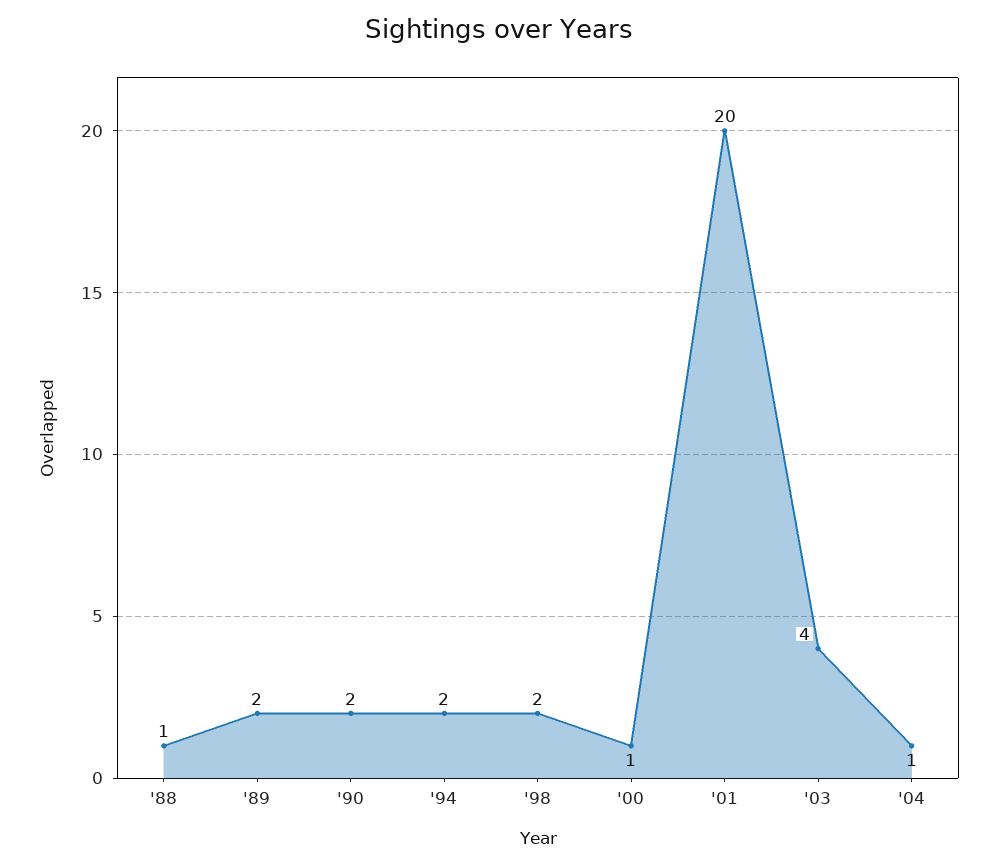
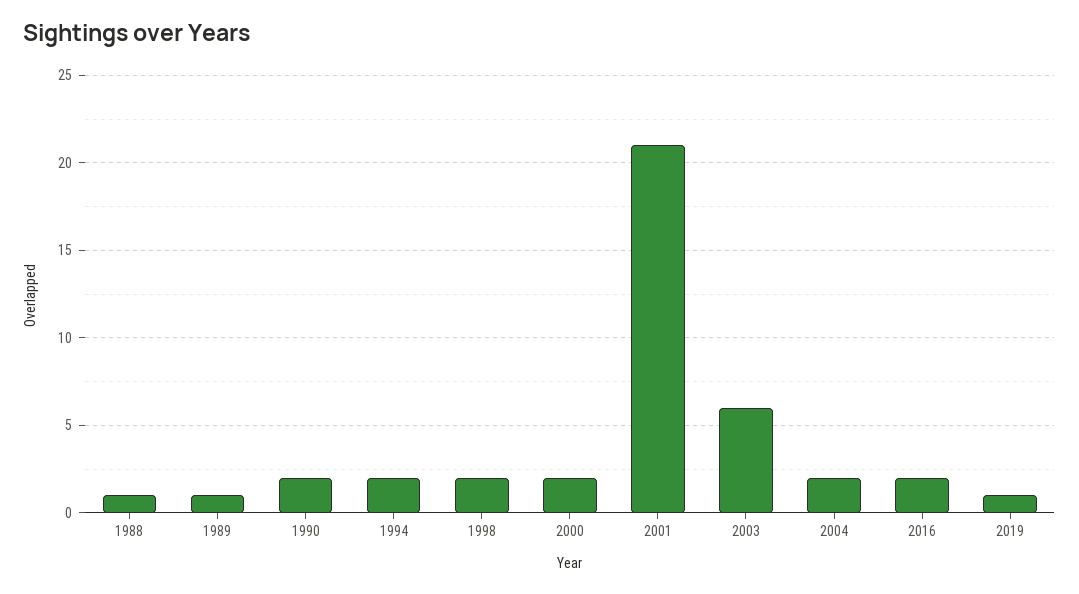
'89: 2 -> 1
'00: 1 -> 2
'01: 20 -> 21
'03: 4 -> 6
'04: 1 -> 2
2016: none -> 2
2019: none -> 1

